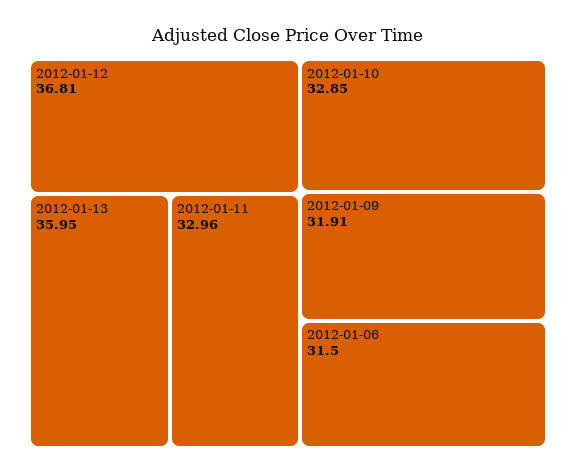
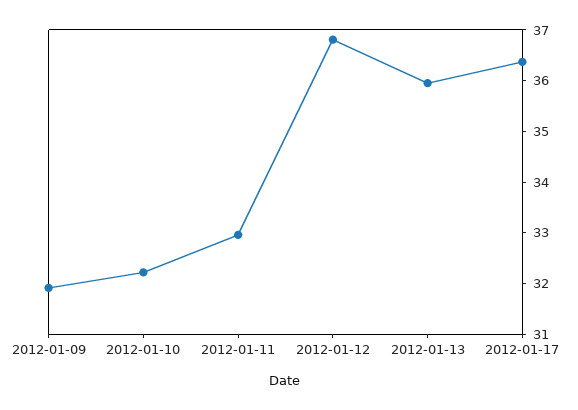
2012-01-10: 32.85 -> 32.2
2012-01-06: 31.5 -> none
2012-01-17: none -> 36.4

